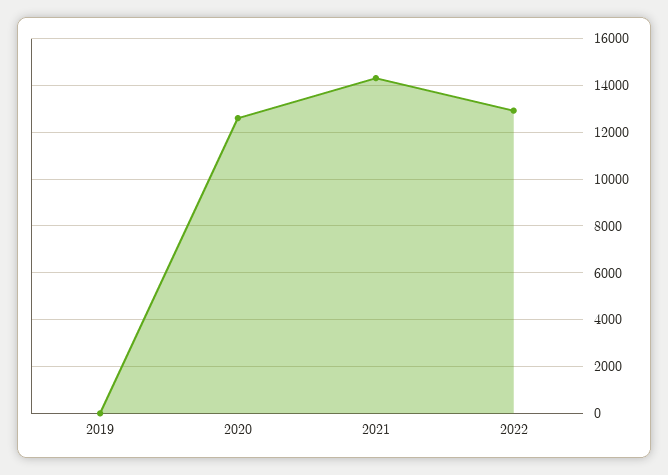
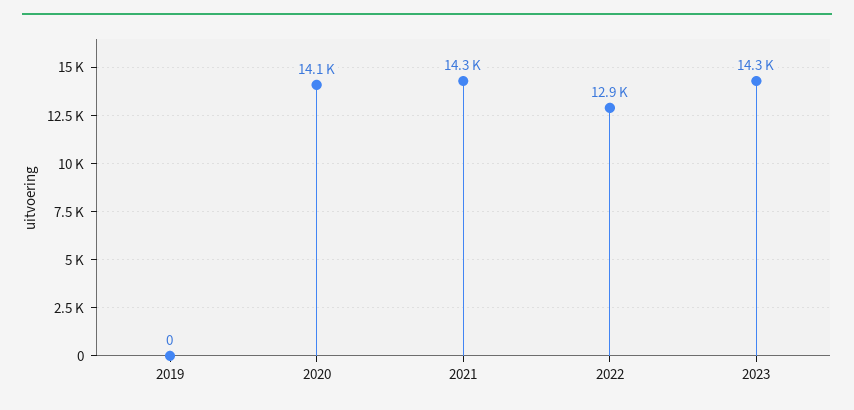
2020: 12500 -> 14100
2023: none -> 14300

